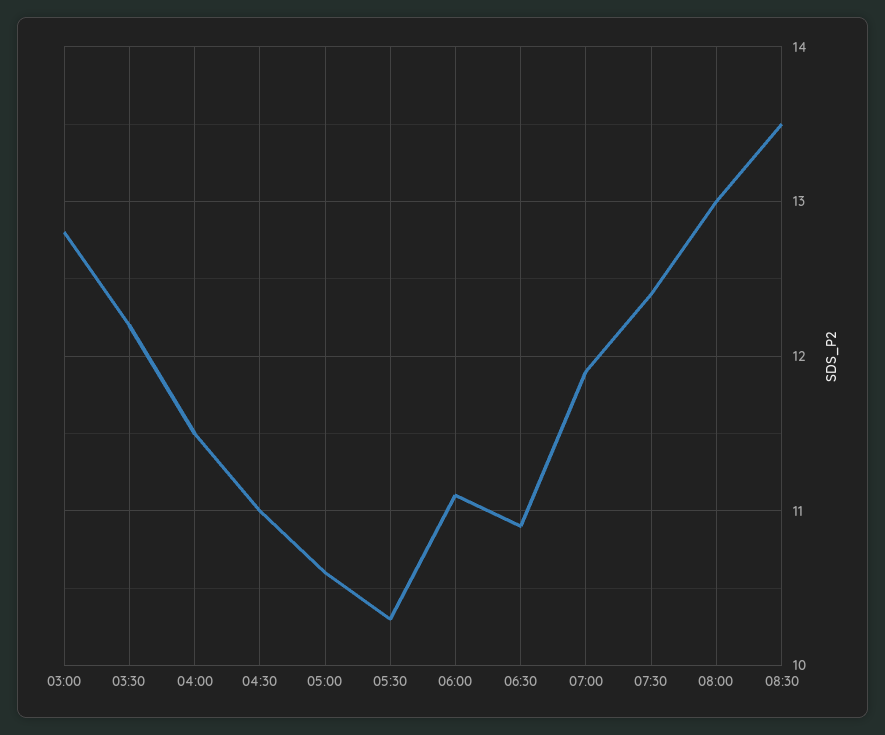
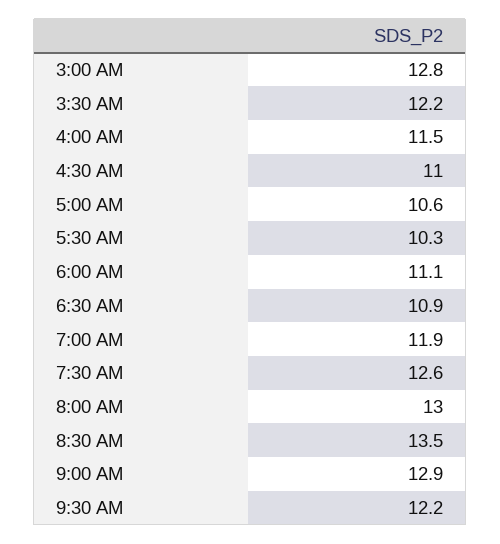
07:30: 12.4 -> 12.6
9:00 AM: none -> 12.9
9:30 AM: none -> 12.2

